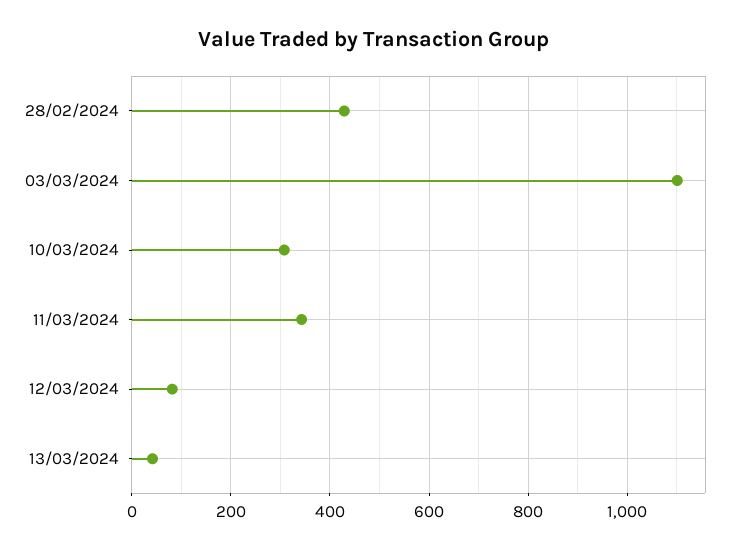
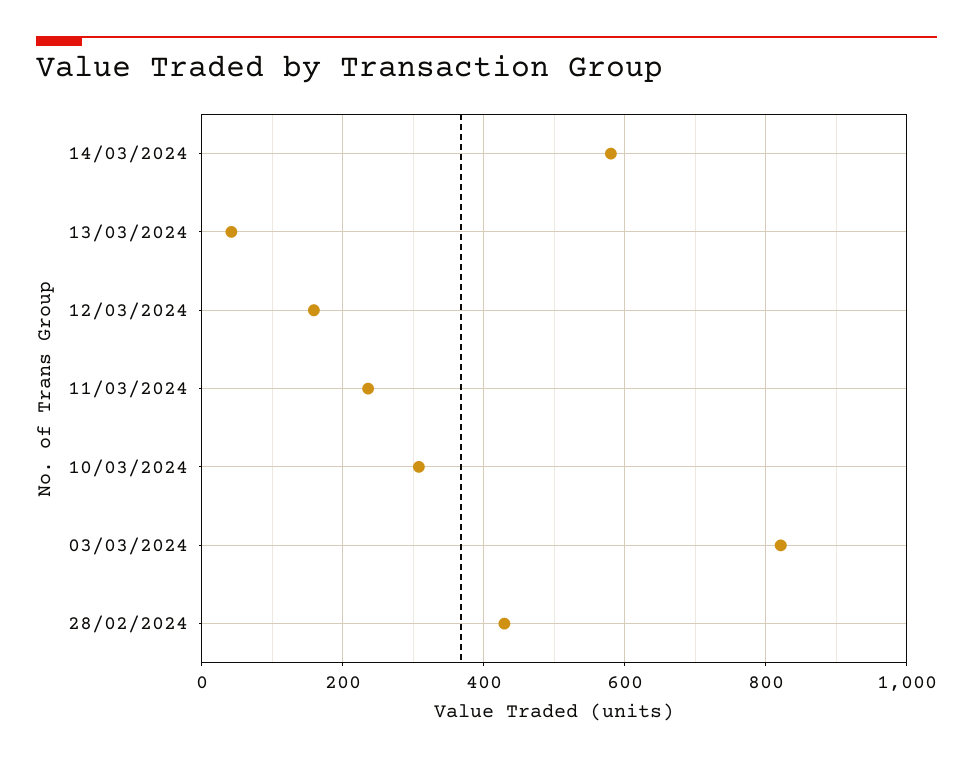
03/03/2024: 1100 -> 820
11/03/2024: 340 -> 240
12/03/2024: 80 -> 160
14/03/2024: none -> 580

